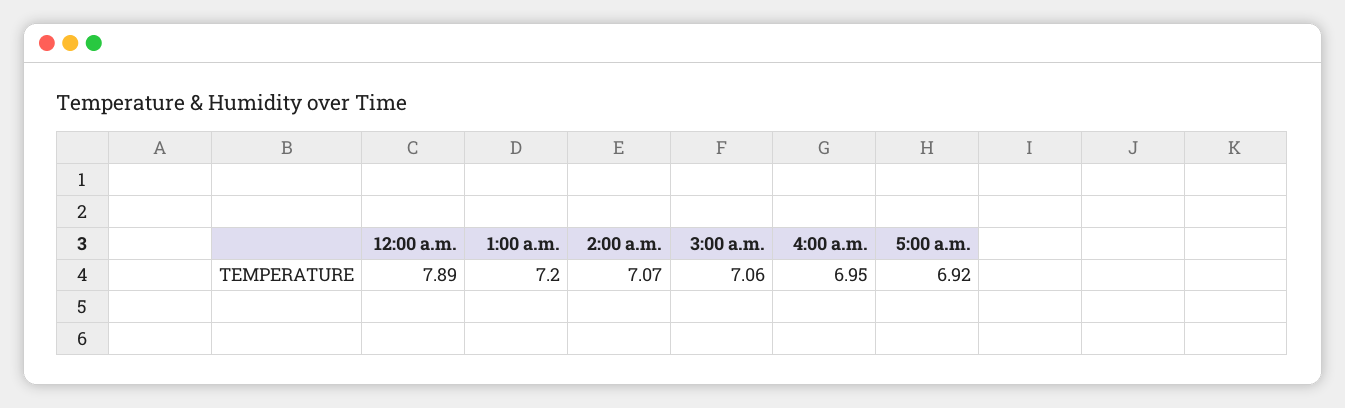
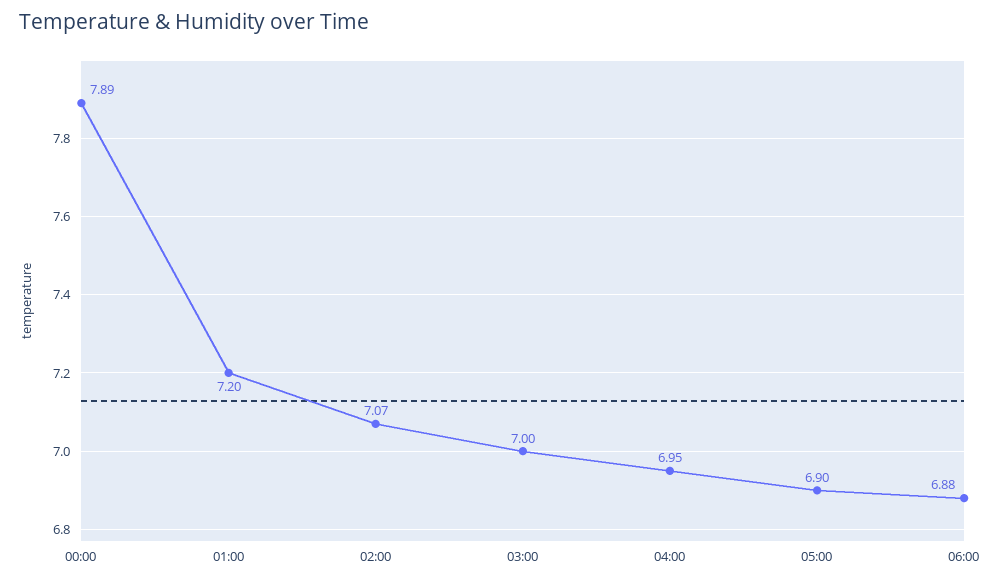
3:00 a.m.: 7.06 -> 7
5:00 a.m.: 6.92 -> 6.9
06:00: none -> 6.88

